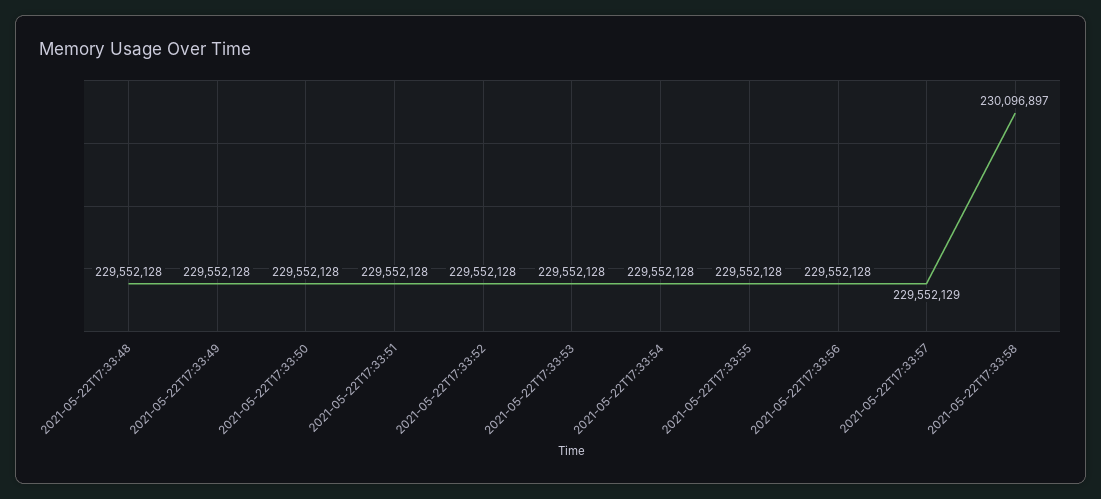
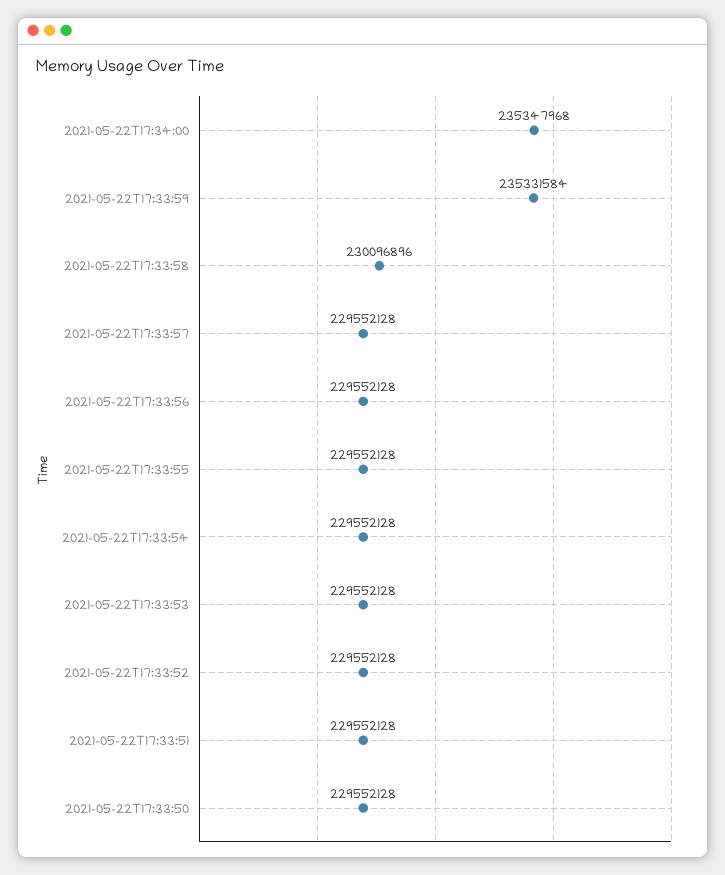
2021-05-22T17:33:48: 229552128 -> none
2021-05-22T17:33:49: 229552128 -> none
2021-05-22T17:33:57: 229552129 -> 229552128
2021-05-22T17:33:58: 230096897 -> 230096896
2021-05-22T17:34:00: none -> 235347968
2021-05-22T17:33:59: none -> 235331584

